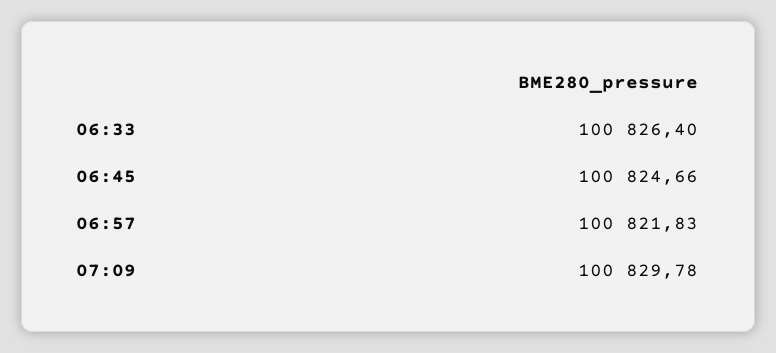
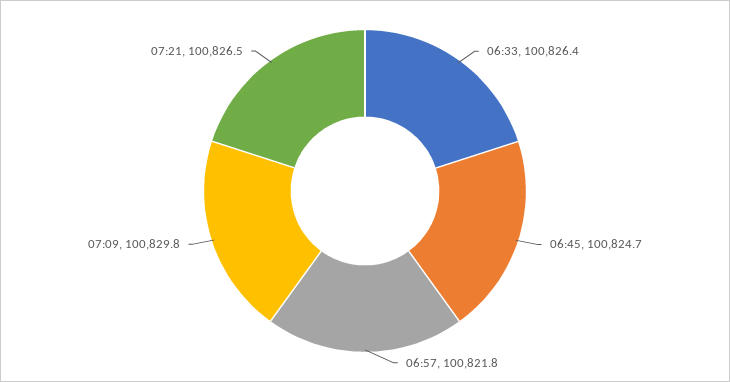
07:21: none -> 100826.5

